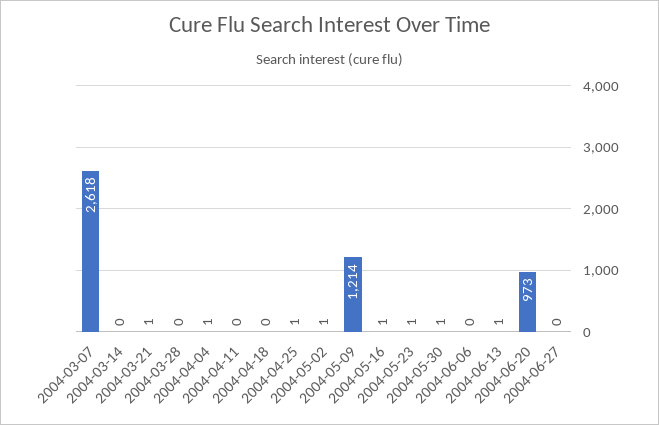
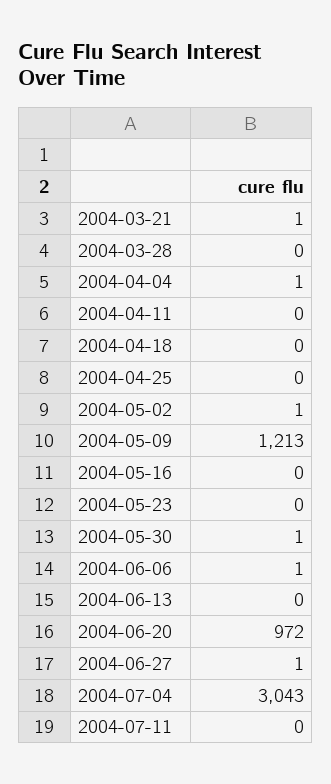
2004-03-07: 2618 -> none
2004-03-14: 0 -> none
2004-04-25: 1 -> 0
2004-05-09: 1214 -> 1213
2004-05-16: 1 -> 0
2004-05-23: 1 -> 0
2004-06-06: 0 -> 1
2004-06-13: 1 -> 0
2004-06-20: 973 -> 972
2004-06-27: 0 -> 1
2004-07-04: none -> 3043
2004-07-11: none -> 0

